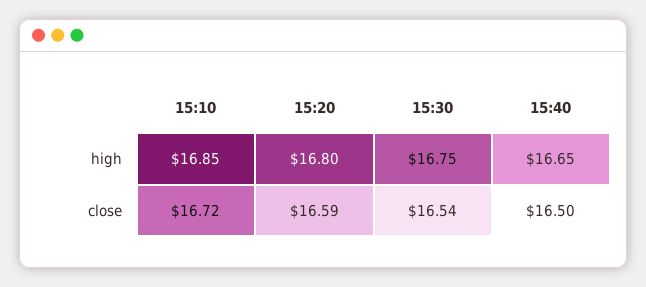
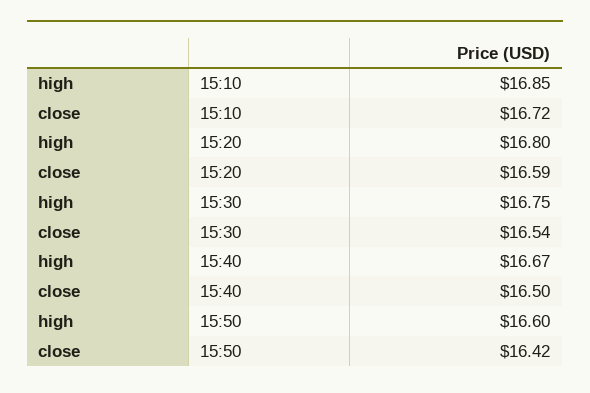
15:40, high: 16.65 -> 16.67
15:50, high: none -> 16.6
15:50, close: none -> 16.42

